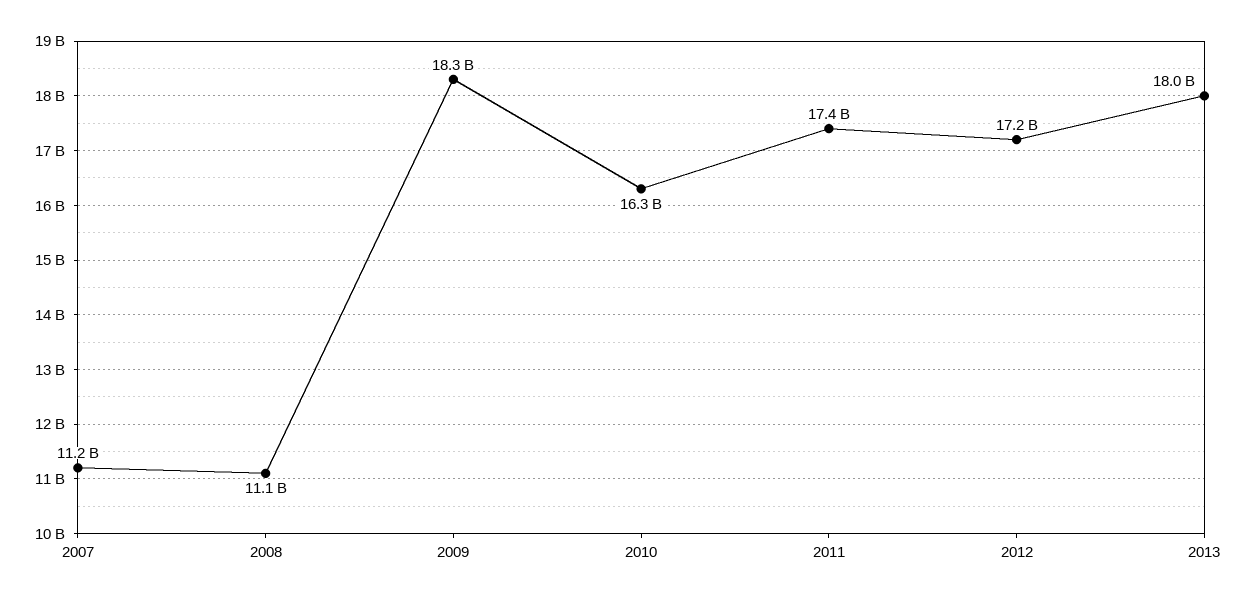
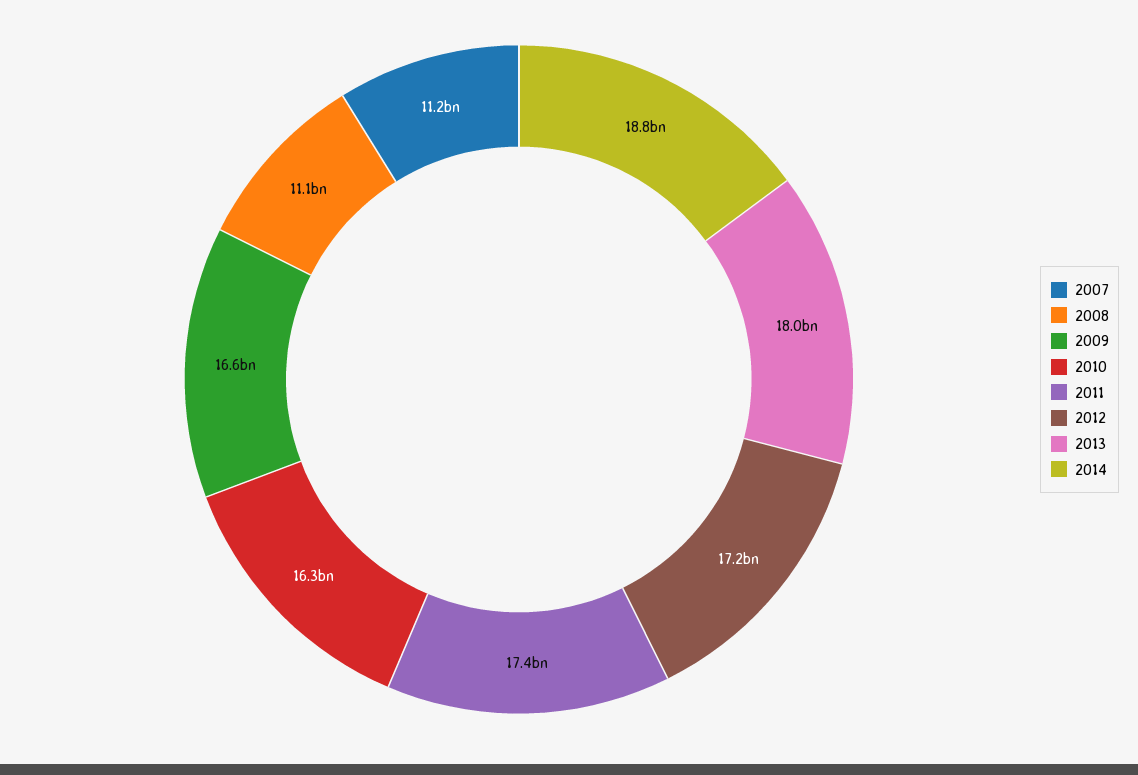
2009: 18300000000 -> 16600000000
2014: none -> 18800000000

